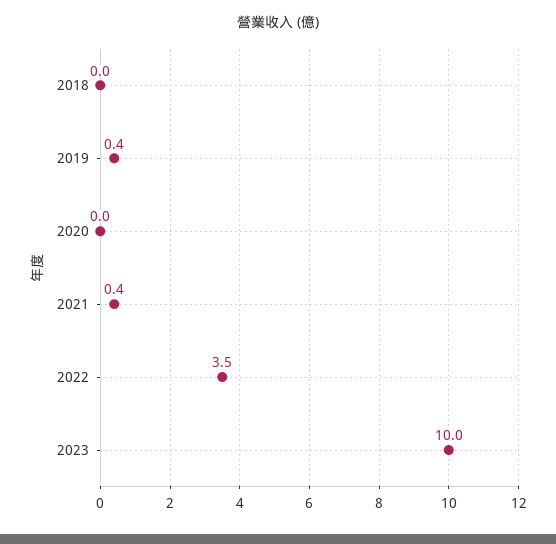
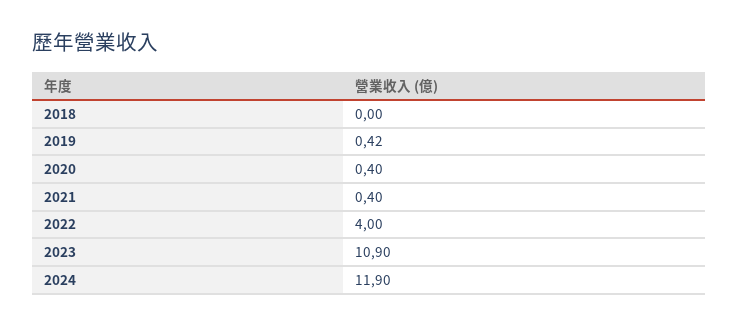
2020: 0 -> 0.4
2022: 3.5 -> 4
2023: 10 -> 10.9
2024: none -> 11.9

